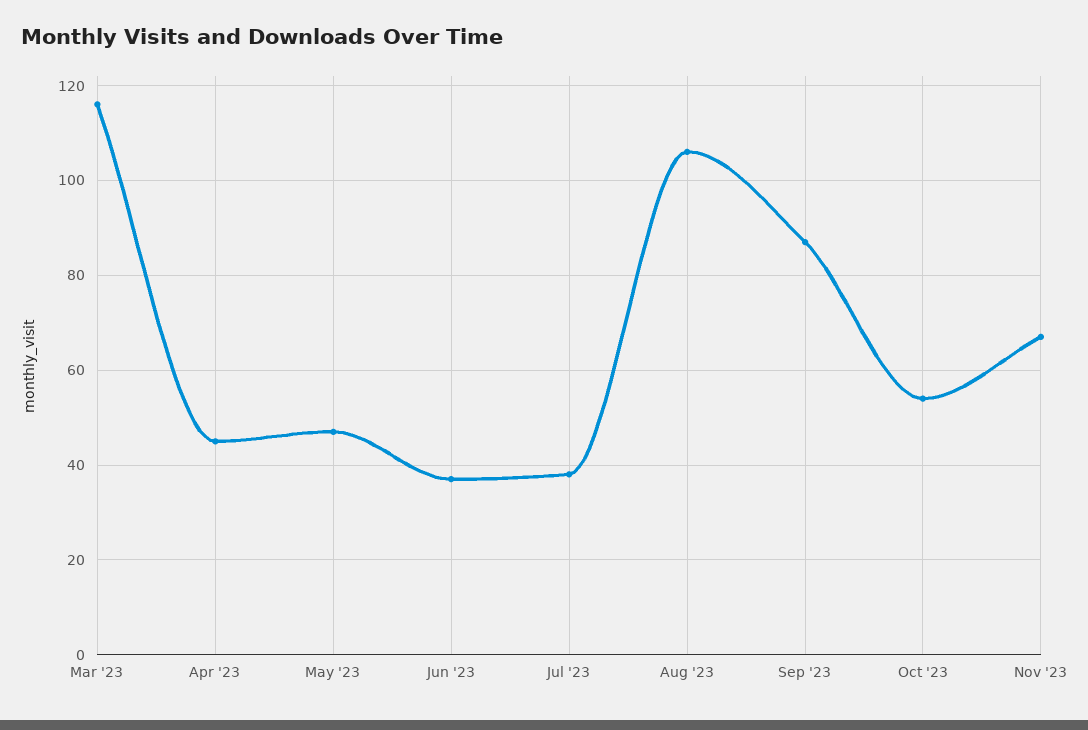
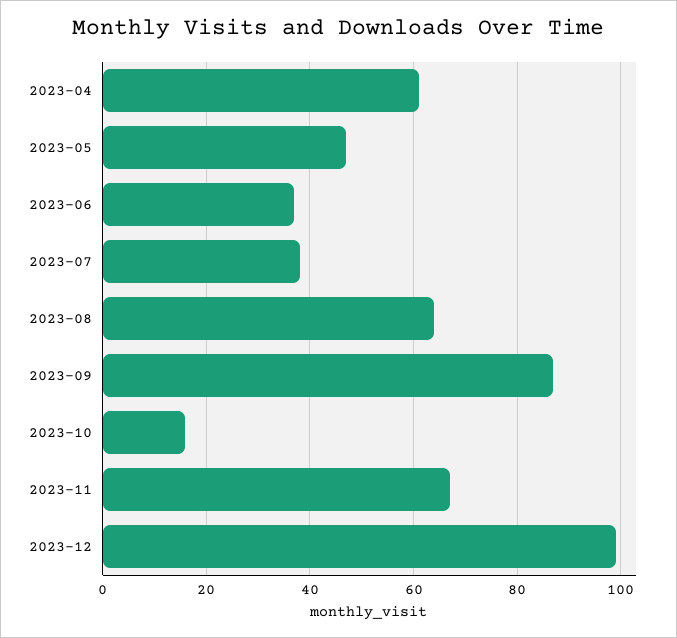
Mar '23: 115 -> none
Apr '23: 45 -> 60
Aug '23: 105 -> 65
Oct '23: 55 -> 15
2023-12: none -> 100

